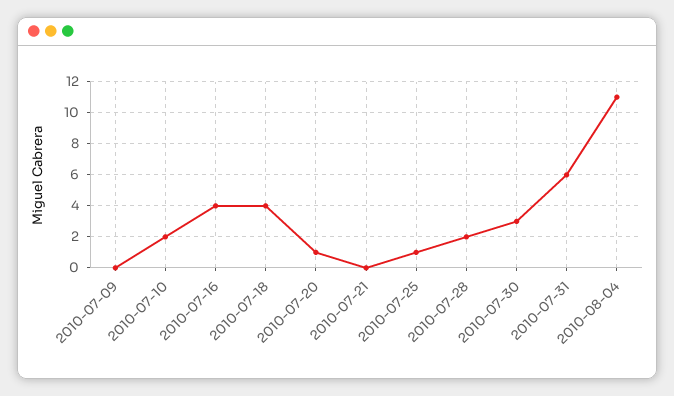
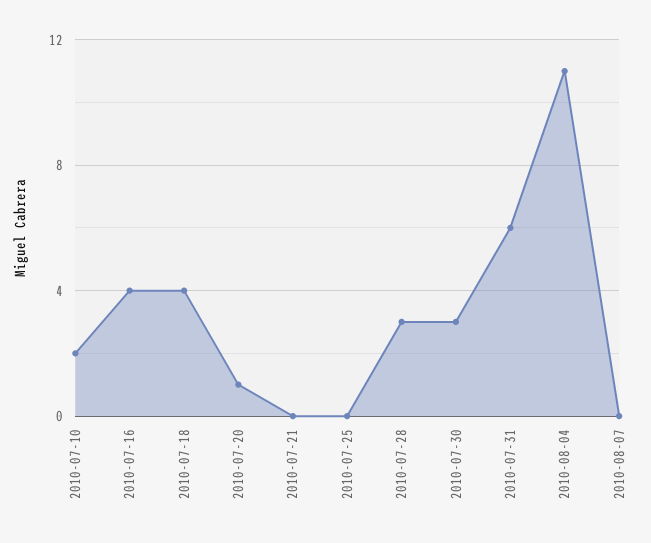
2010-07-09: 0 -> none
2010-07-25: 1 -> 0
2010-07-28: 2 -> 3
2010-08-07: none -> 0

